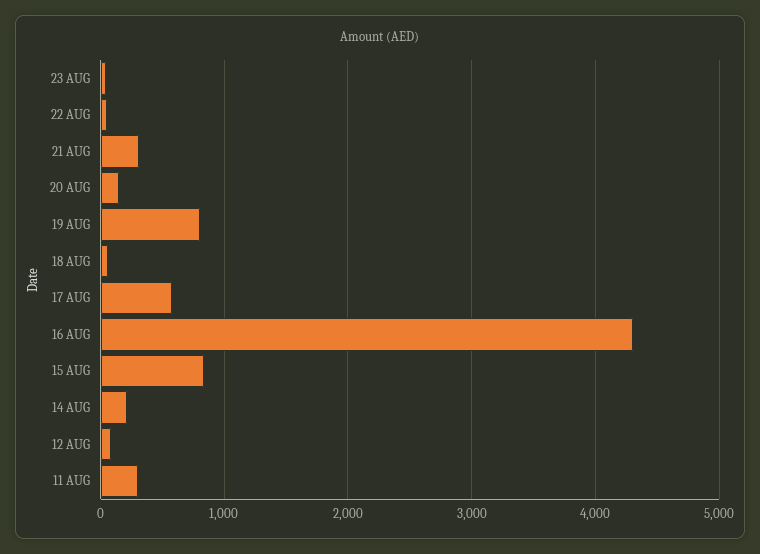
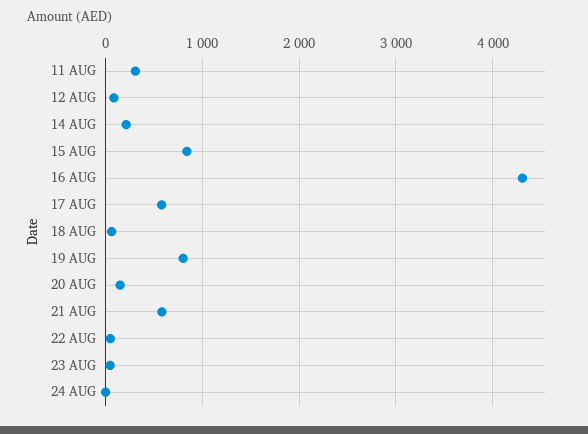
21 AUG: 300 -> 600
24 AUG: none -> 0

